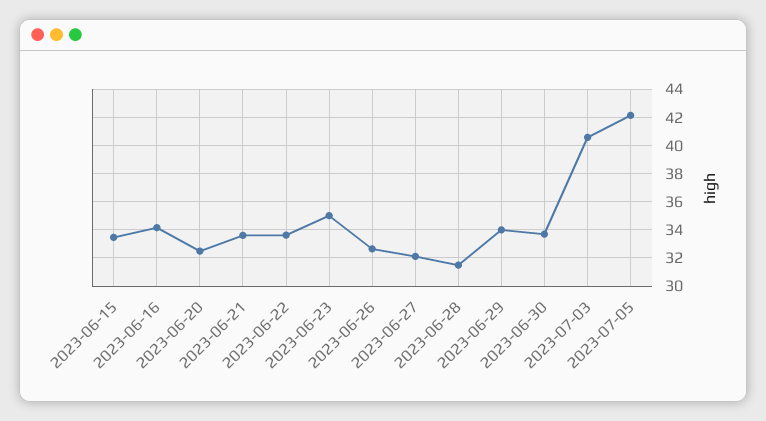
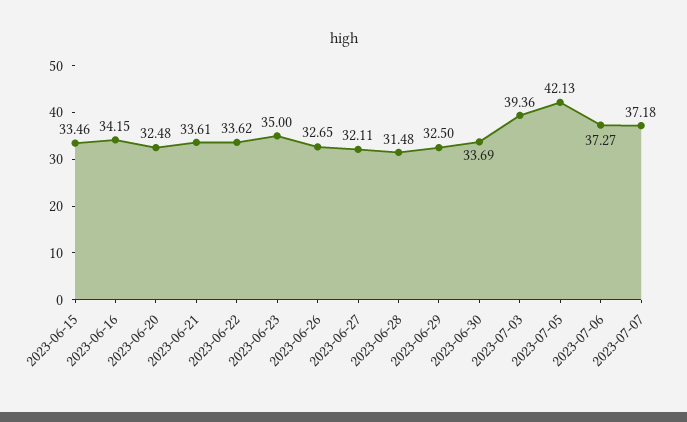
2023-06-29: 34 -> 32.5
2023-07-03: 40.5 -> 39.36
2023-07-06: none -> 37.27
2023-07-07: none -> 37.18

